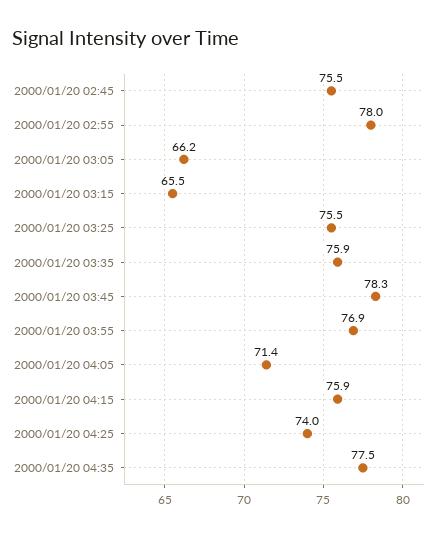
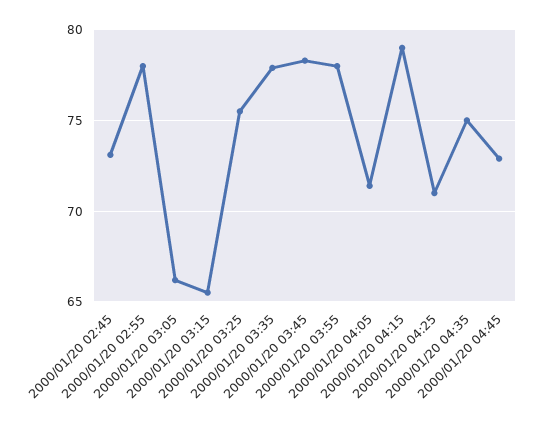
2000/01/20 02:45: 75.5 -> 73
2000/01/20 03:35: 75.9 -> 78
2000/01/20 03:55: 76.9 -> 78
2000/01/20 04:15: 75.9 -> 79
2000/01/20 04:25: 74 -> 71
2000/01/20 04:35: 77.5 -> 75
2000/01/20 04:45: none -> 73

